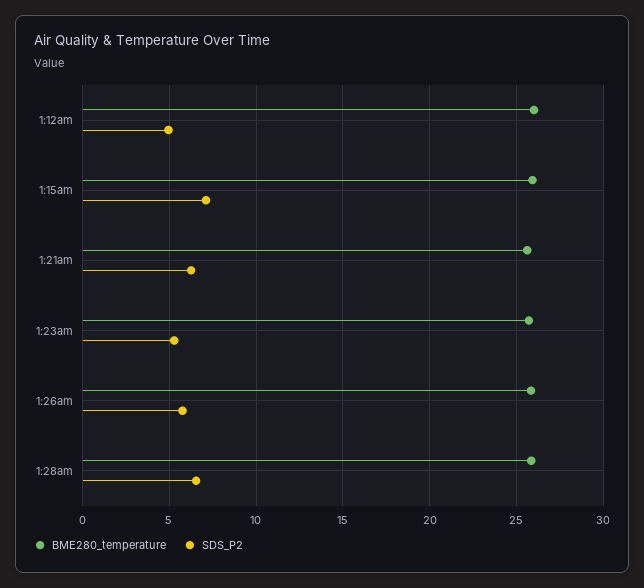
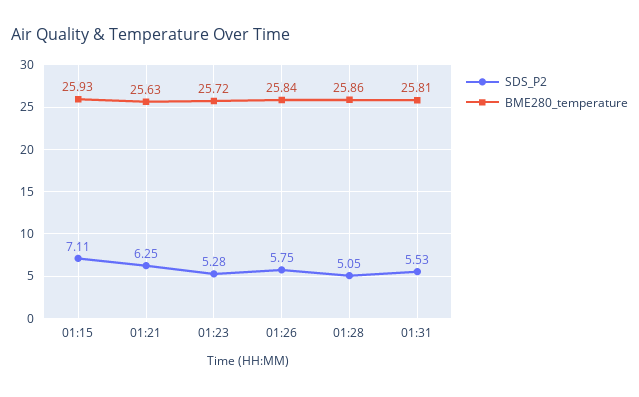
BME280_temperature, 1:12am: 26 -> none
SDS_P2, 1:12am: 5 -> none
SDS_P2, 1:28am: 6.5 -> 5.05
SDS_P2, 01:31: none -> 5.53
BME280_temperature, 01:31: none -> 25.81

